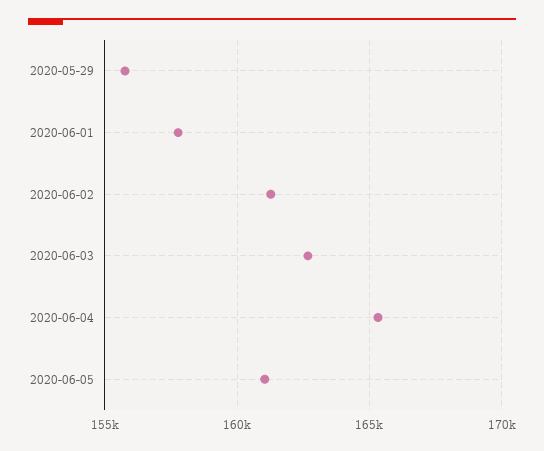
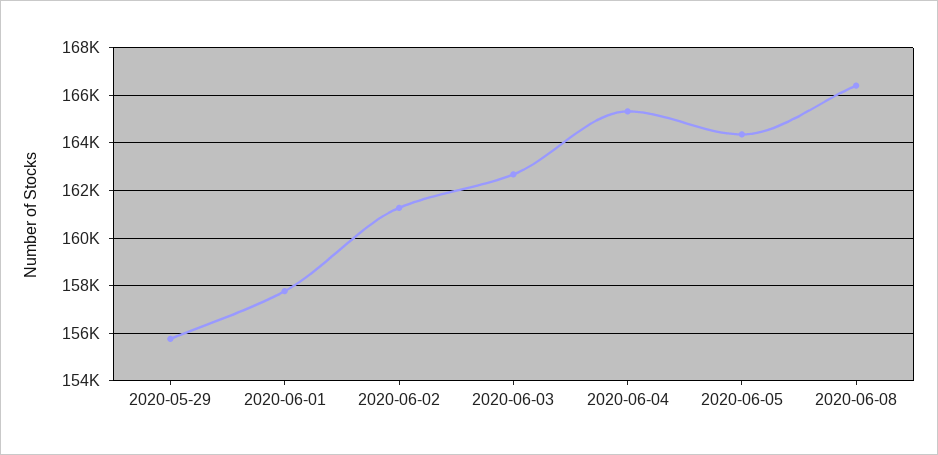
2020-06-05: 161000 -> 164500
2020-06-08: none -> 166500

